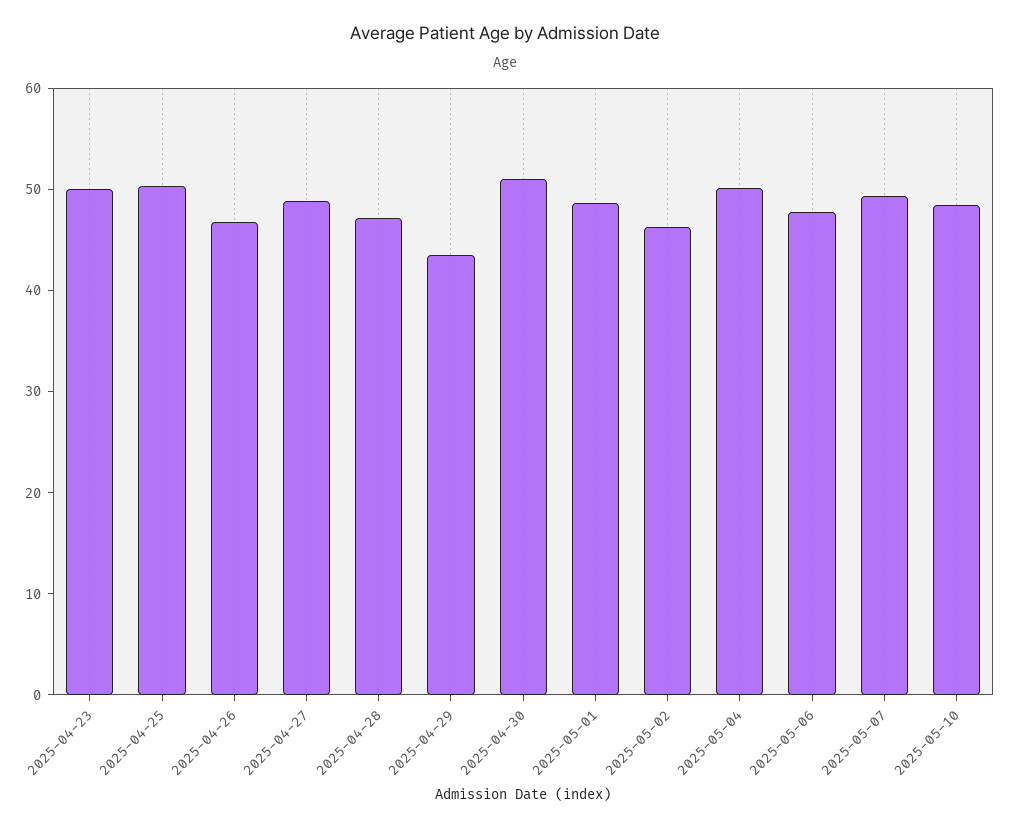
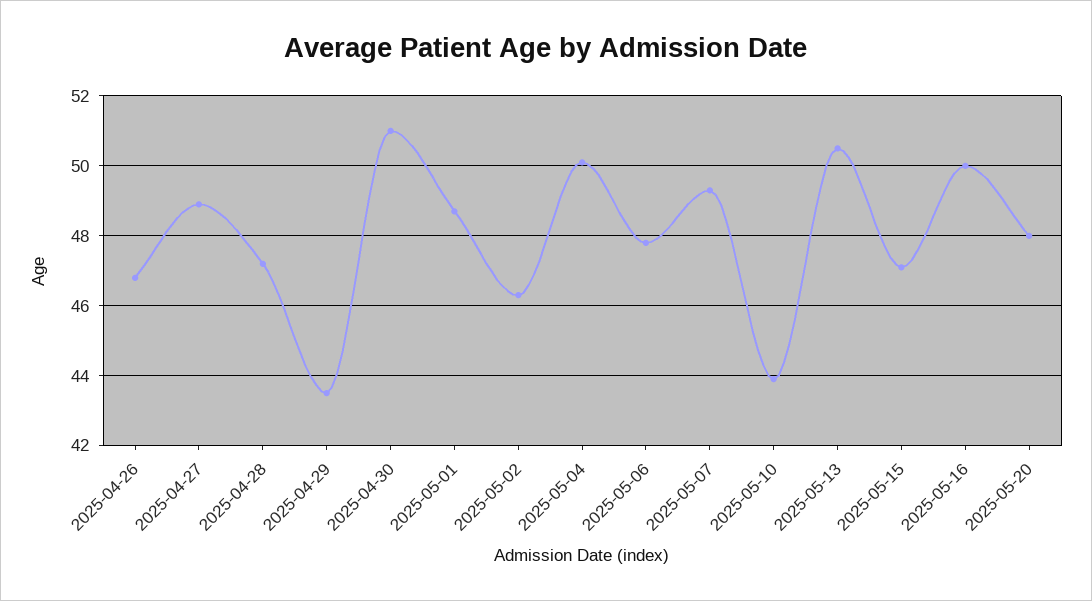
2025-04-23: 50 -> none
2025-04-25: 50 -> none
2025-05-10: 48 -> 44
2025-05-13: none -> 50.5
2025-05-15: none -> 47
2025-05-16: none -> 50
2025-05-20: none -> 48

